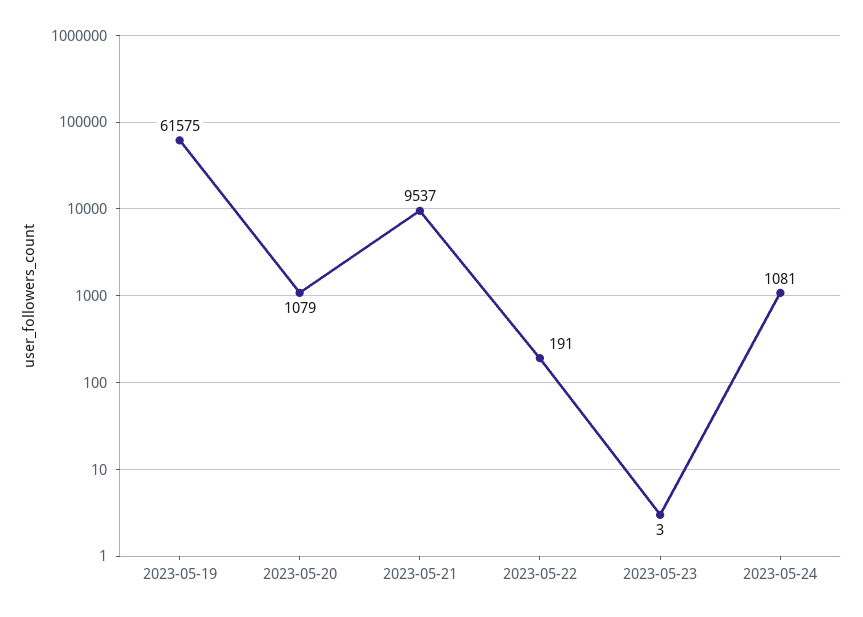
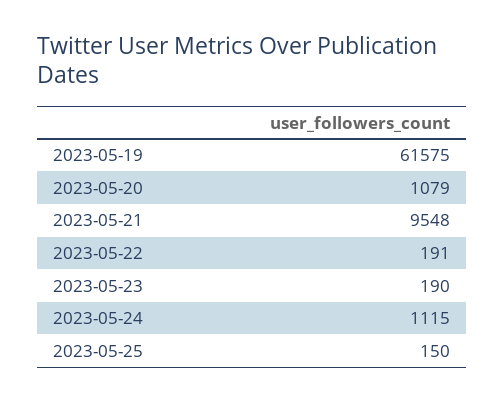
2023-05-21: 9537 -> 9548
2023-05-23: 3 -> 190
2023-05-24: 1081 -> 1115
2023-05-25: none -> 150

